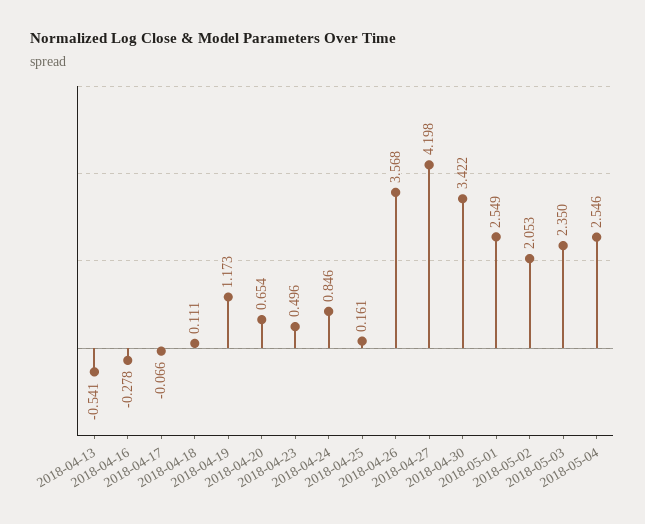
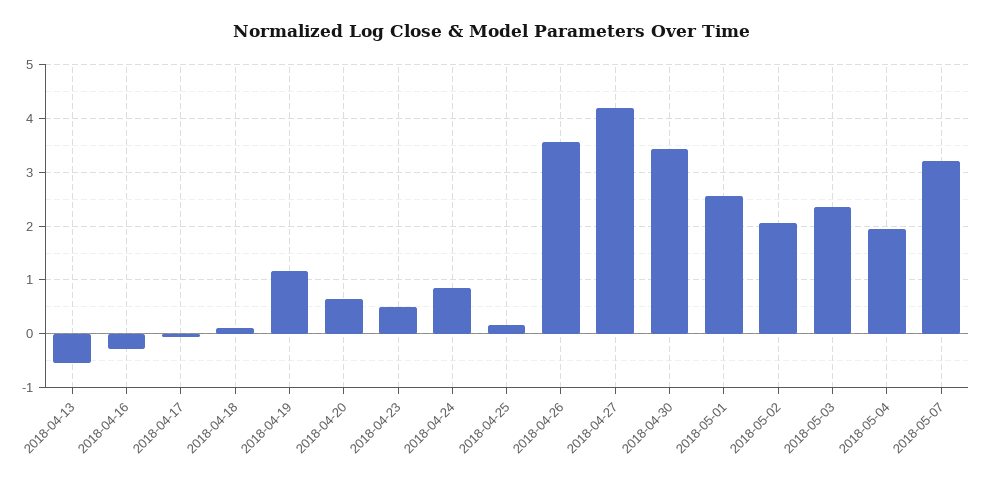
2018-05-04: 2.546 -> 2
2018-05-07: none -> 3.2

